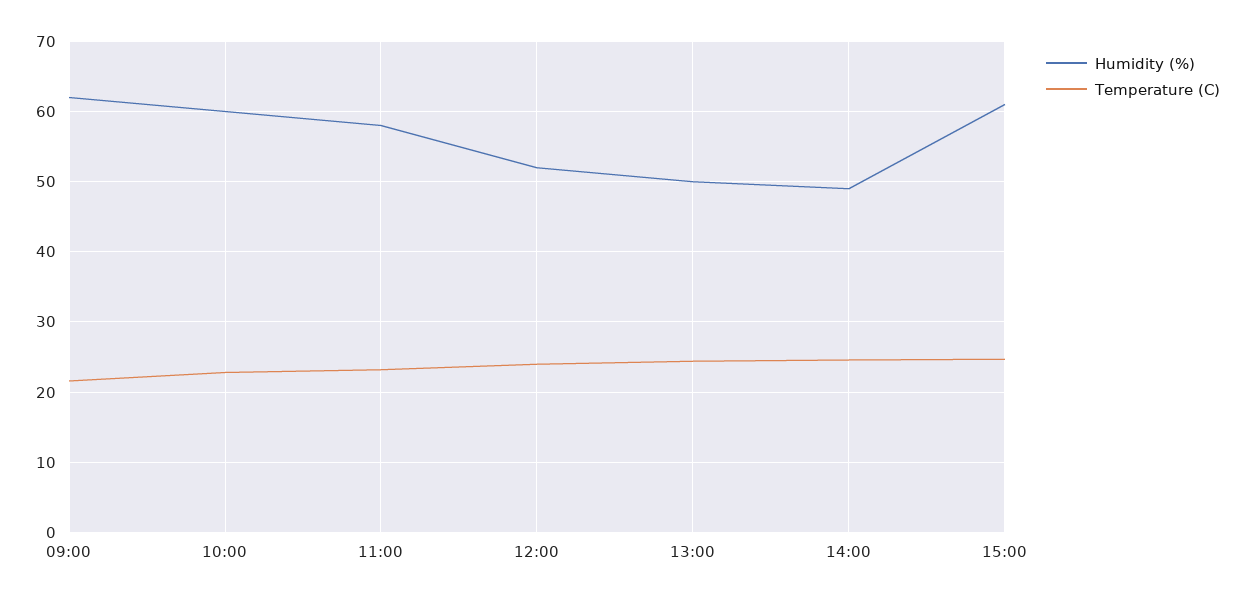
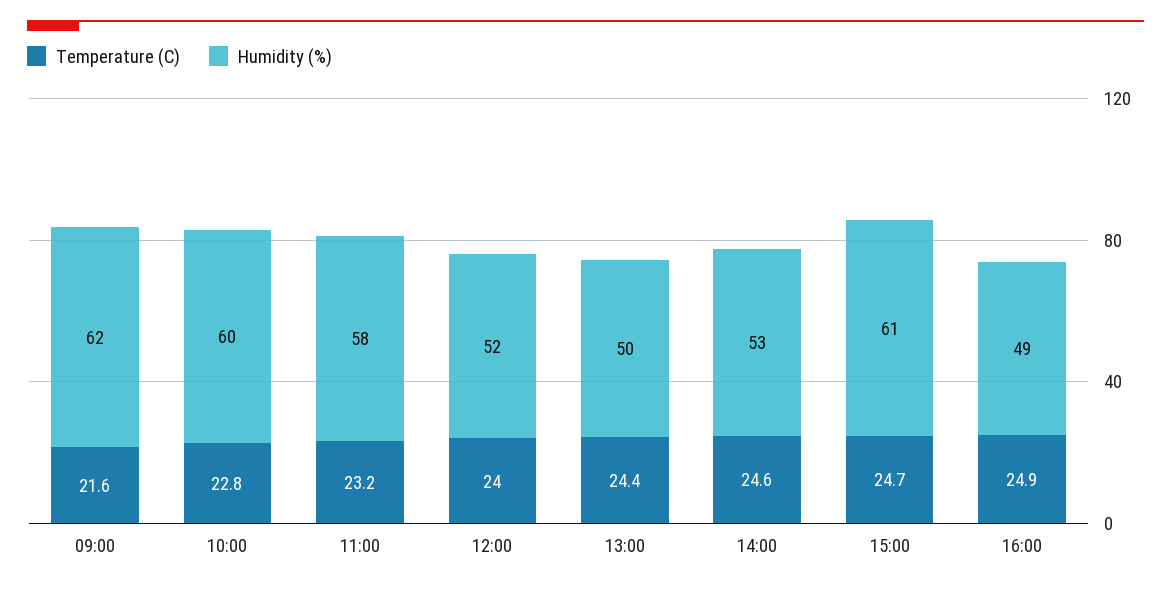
Humidity (%), 14:00: 49 -> 53
Temperature (C), 16:00: none -> 24.9
Humidity (%), 16:00: none -> 49

